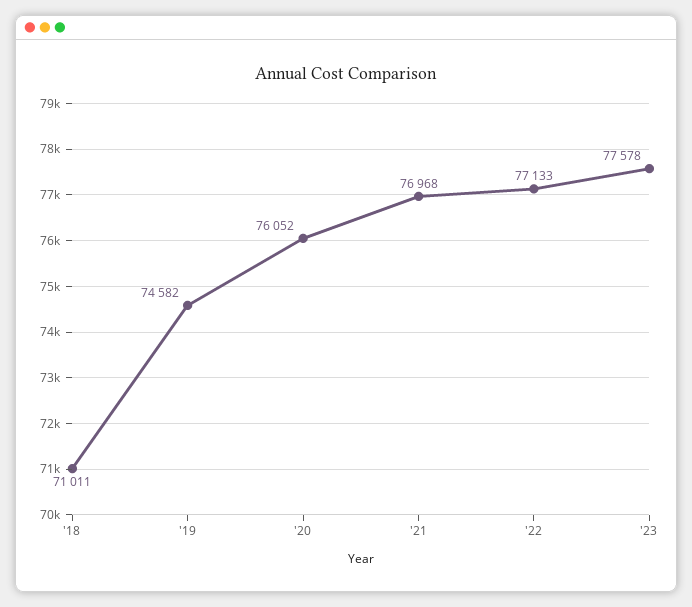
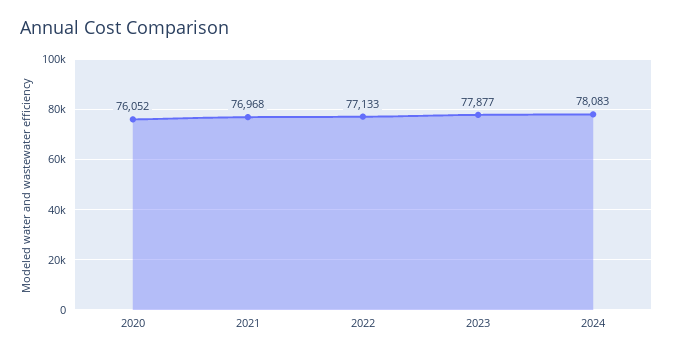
'18: 71011 -> none
'19: 74582 -> none
'23: 77578 -> 77877
2024: none -> 78083

